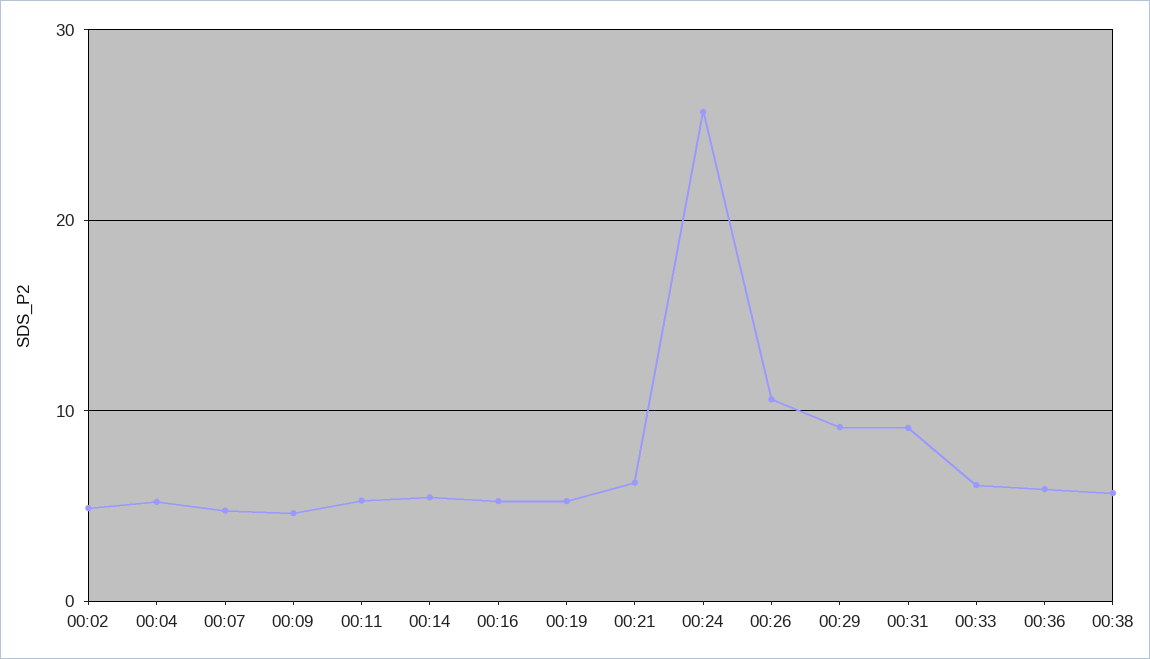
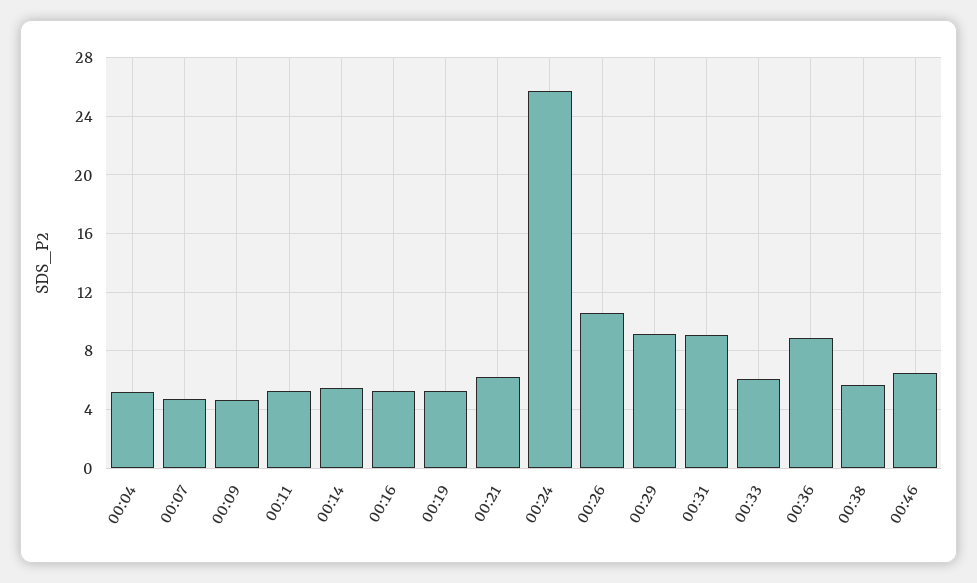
00:02: 5 -> none
00:36: 6 -> 9
00:46: none -> 6.5

